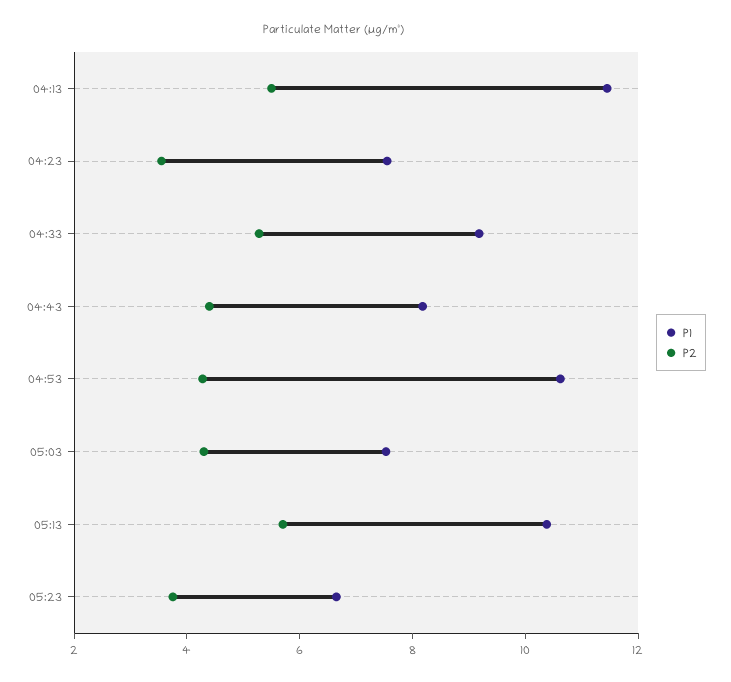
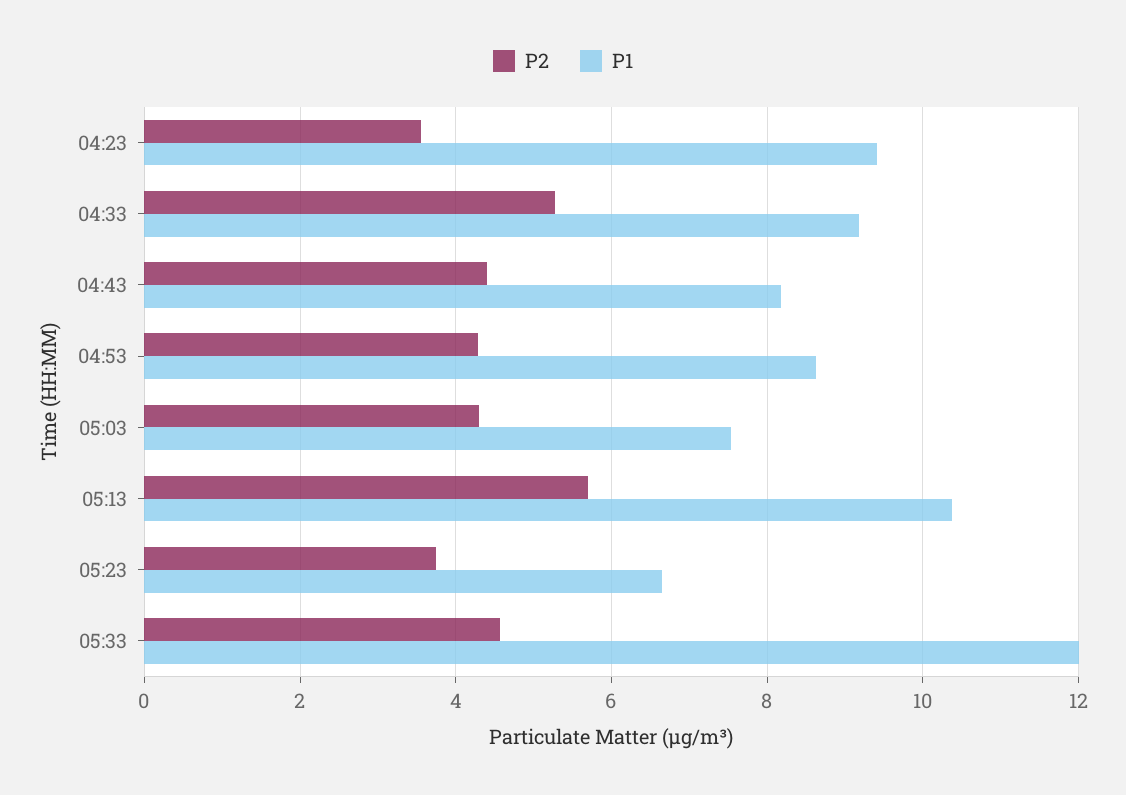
P1, 04:13: 11.5 -> none
P2, 04:13: 5.5 -> none
P1, 04:23: 7.5 -> 9.4
P1, 04:53: 10.5 -> 8.6
P2, 05:33: none -> 4.6
P1, 05:33: none -> 12

